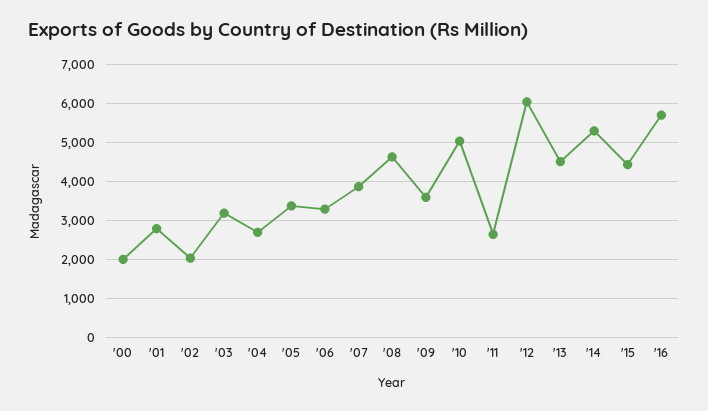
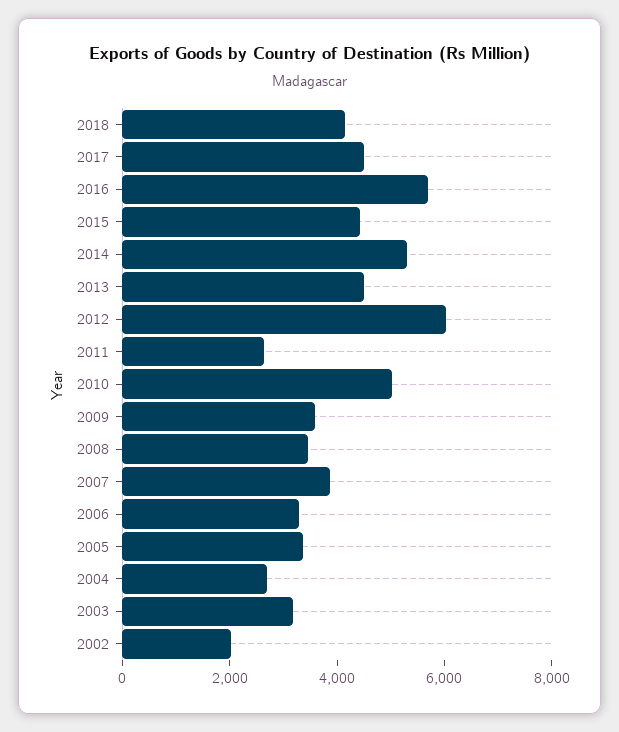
'00: 2000 -> none
'01: 2800 -> none
'08: 4600 -> 3500
2018: none -> 4000
2017: none -> 4500

